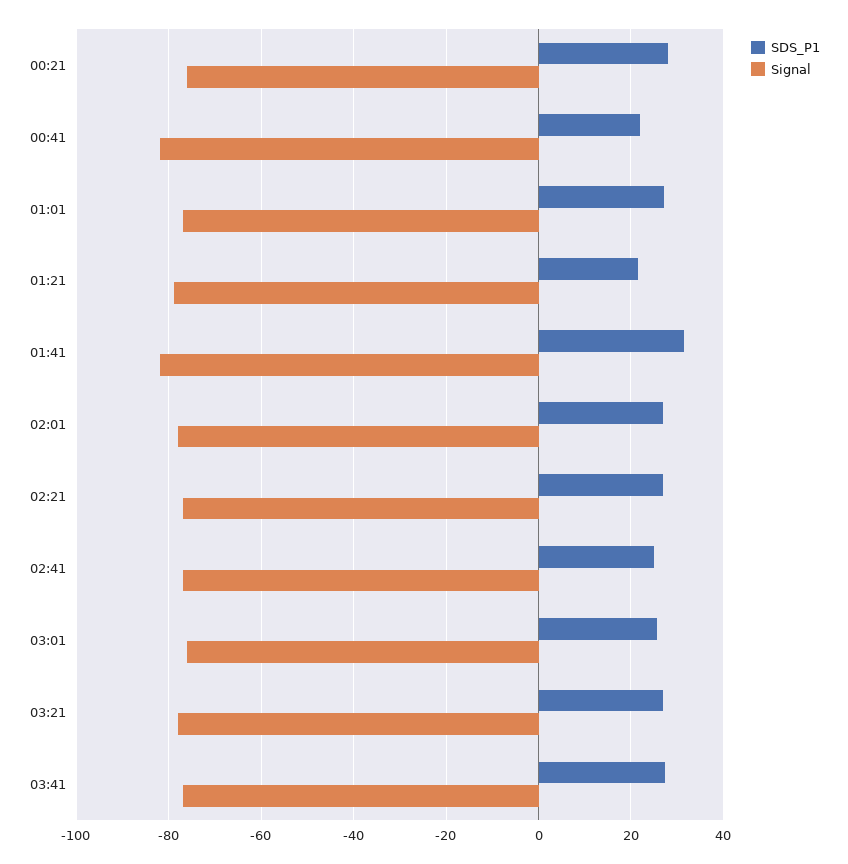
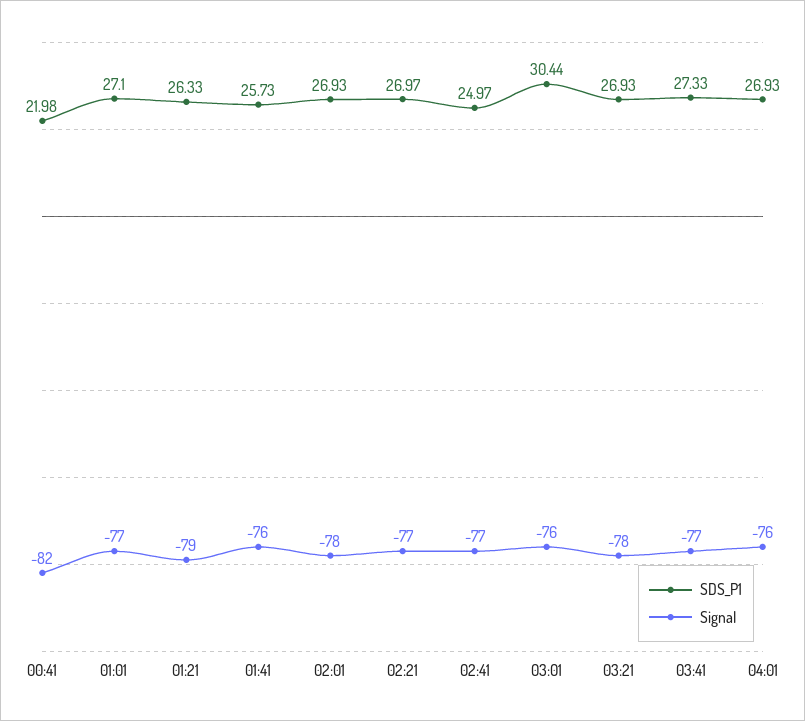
SDS_P1, 00:21: 28 -> none
Signal, 00:21: -76 -> none
SDS_P1, 01:21: 22 -> 26.33
SDS_P1, 01:41: 32 -> 25.73
Signal, 01:41: -82 -> -76
SDS_P1, 03:01: 26 -> 30.44
SDS_P1, 04:01: none -> 26.93
Signal, 04:01: none -> -76

